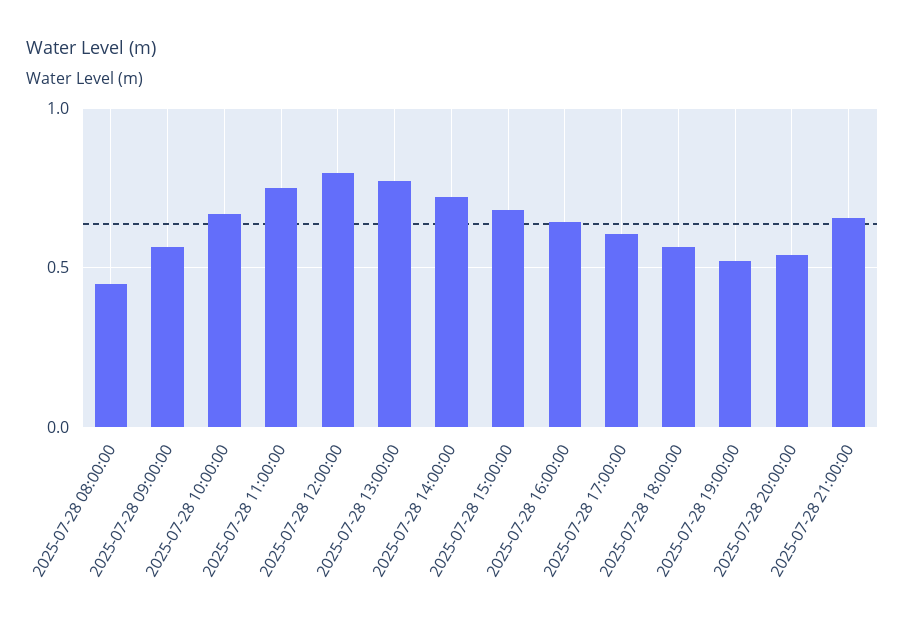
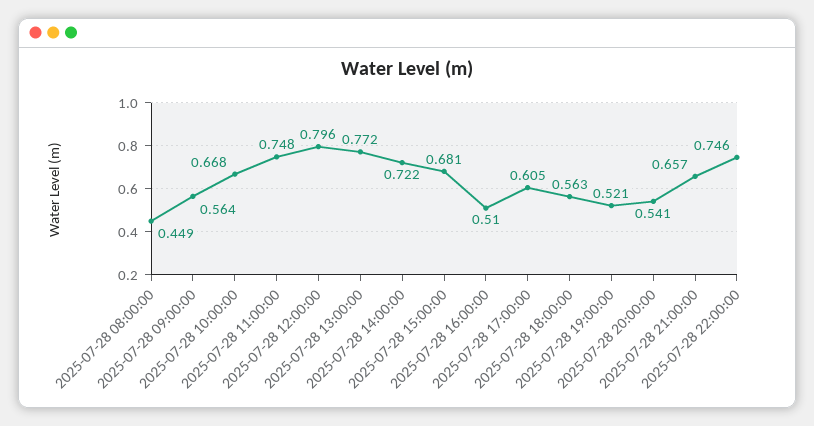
2025-07-28 16:00:00: 0.65 -> 0.51
2025-07-28 22:00:00: none -> 0.746

